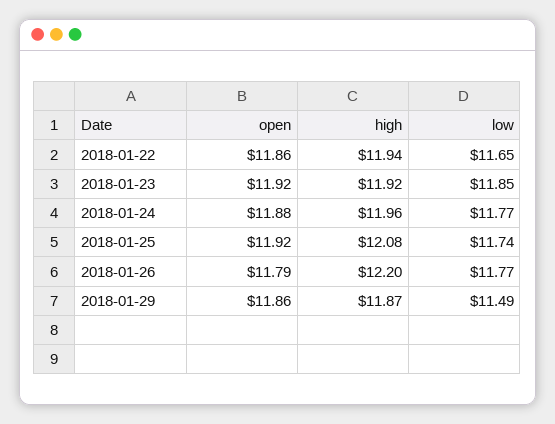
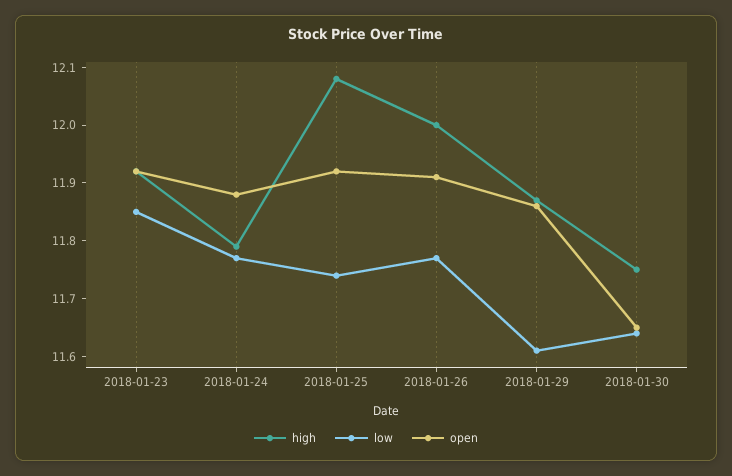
open, 2018-01-22: 11.86 -> none
high, 2018-01-22: 11.94 -> none
low, 2018-01-22: 11.65 -> none
high, 2018-01-24: 11.96 -> 11.8
open, 2018-01-26: 11.79 -> 11.9
high, 2018-01-26: 12.2 -> 12
low, 2018-01-29: 11.49 -> 11.6
high, 2018-01-30: none -> 11.75
low, 2018-01-30: none -> 11.65
open, 2018-01-30: none -> 11.65

